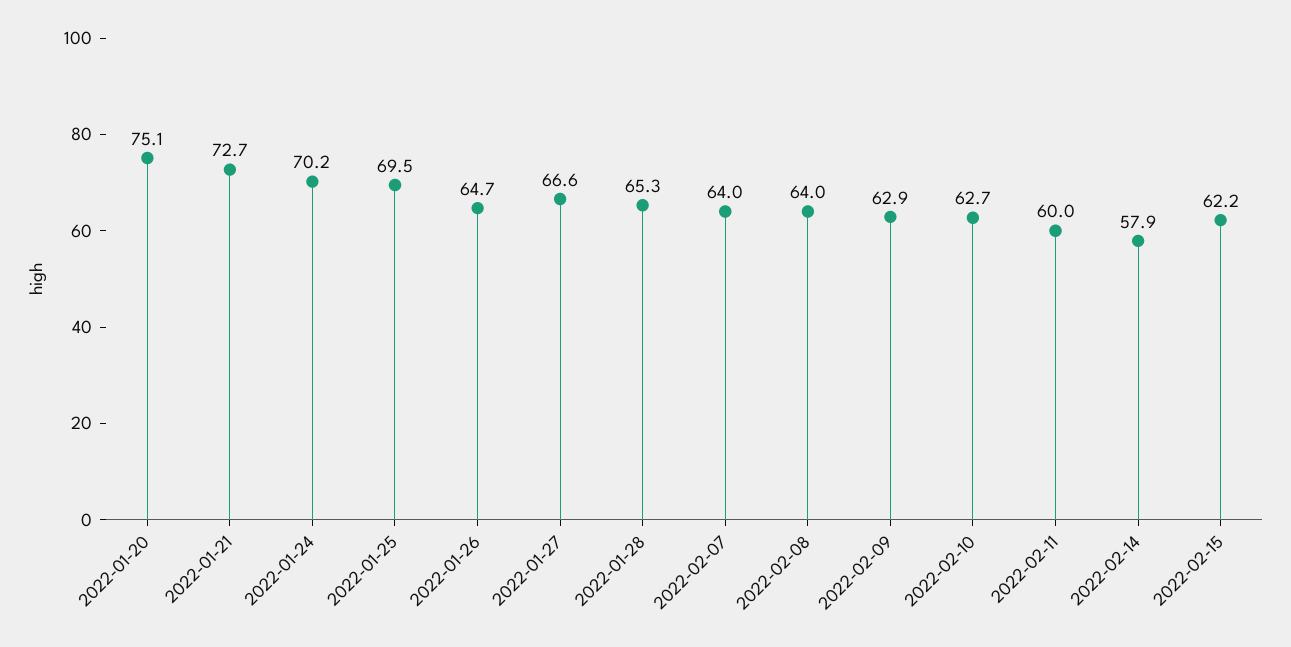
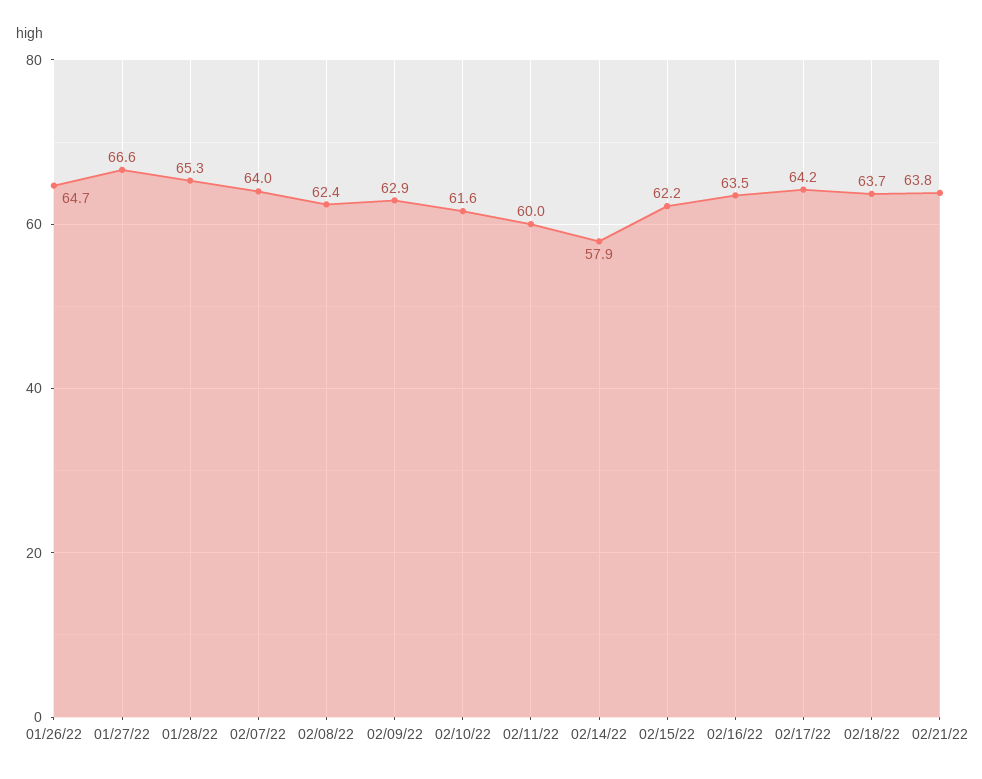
2022-01-20: 75.1 -> none
2022-01-21: 72.7 -> none
2022-01-24: 70.2 -> none
2022-01-25: 69.5 -> none
2022-02-08: 64 -> 62.4
2022-02-10: 62.7 -> 61.6
02/16/22: none -> 63.5
02/17/22: none -> 64.2
02/18/22: none -> 63.7
02/21/22: none -> 63.8

